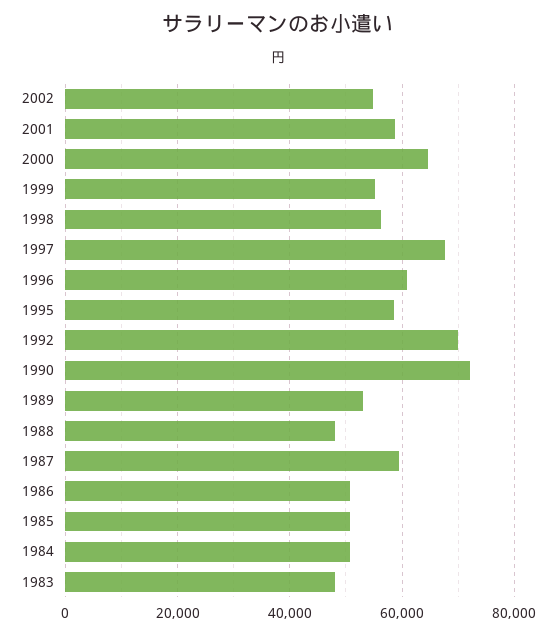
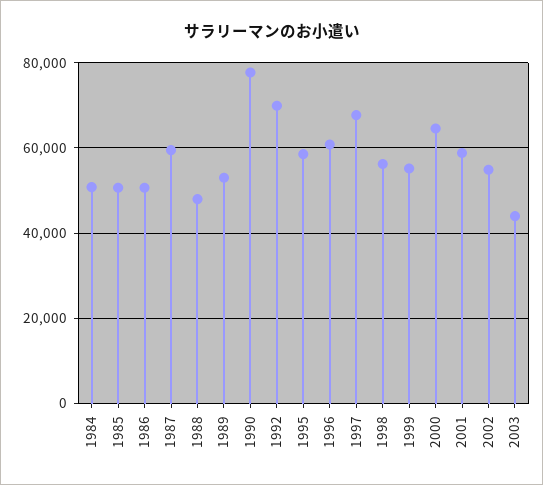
1990: 72000 -> 78000
1983: 48000 -> none
2003: none -> 44000

